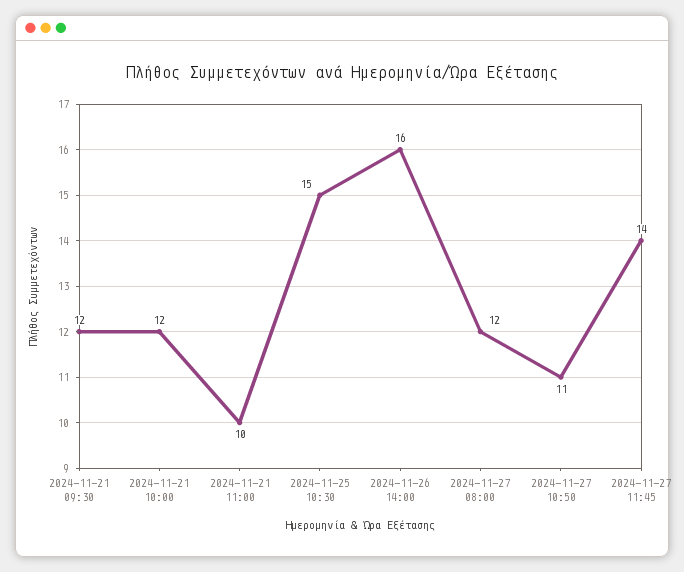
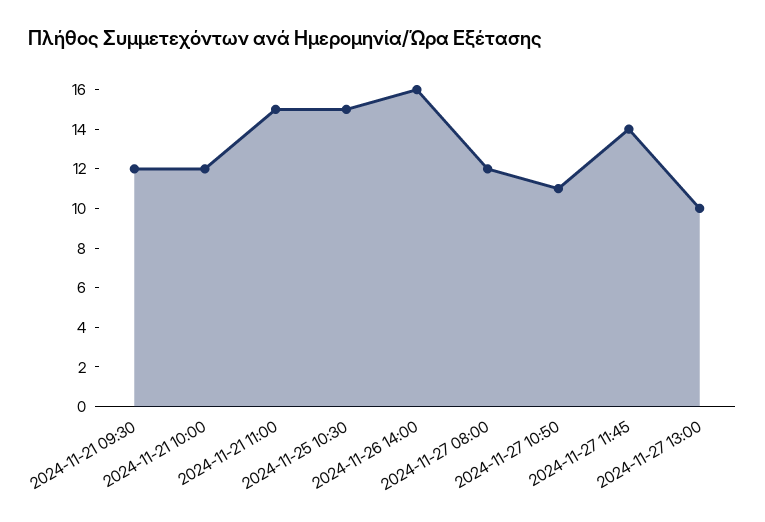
2024-11-21 11:00: 10 -> 15
2024-11-27 13:00: none -> 10

